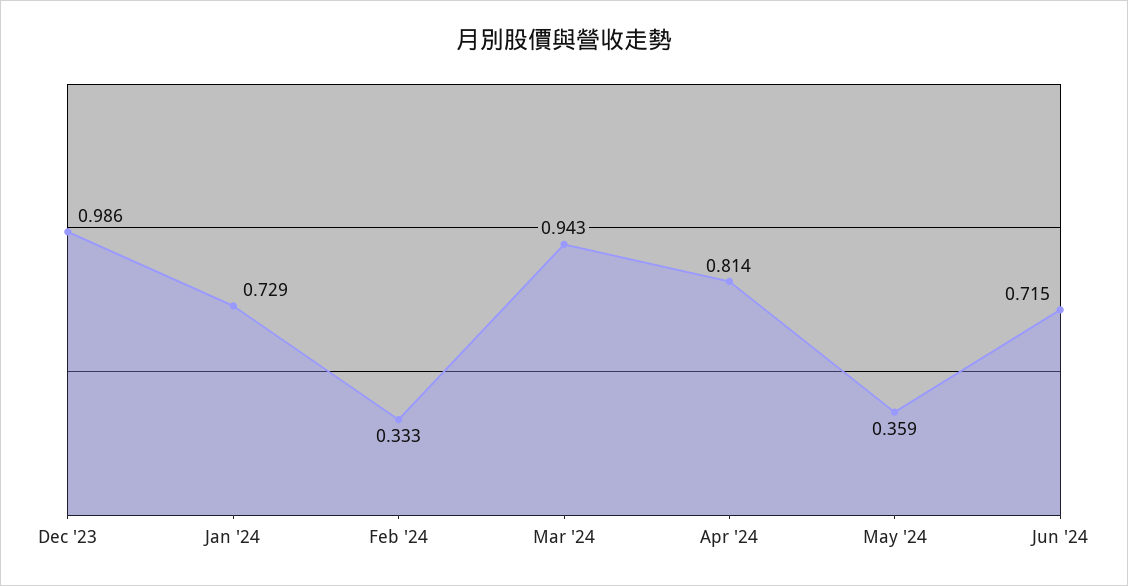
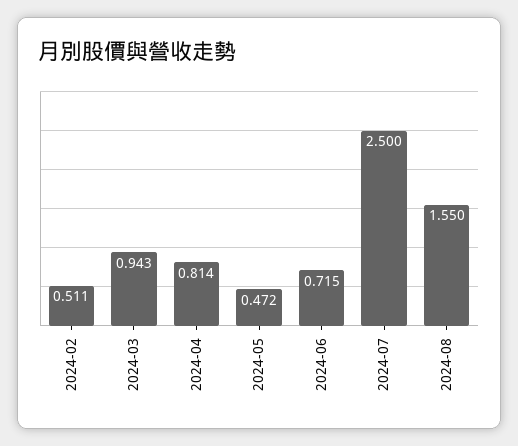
Dec '23: 0.986 -> none
Jan '24: 0.729 -> none
Feb '24: 0.333 -> 0.511
May '24: 0.359 -> 0.472
2024-07: none -> 2.5
2024-08: none -> 1.55

